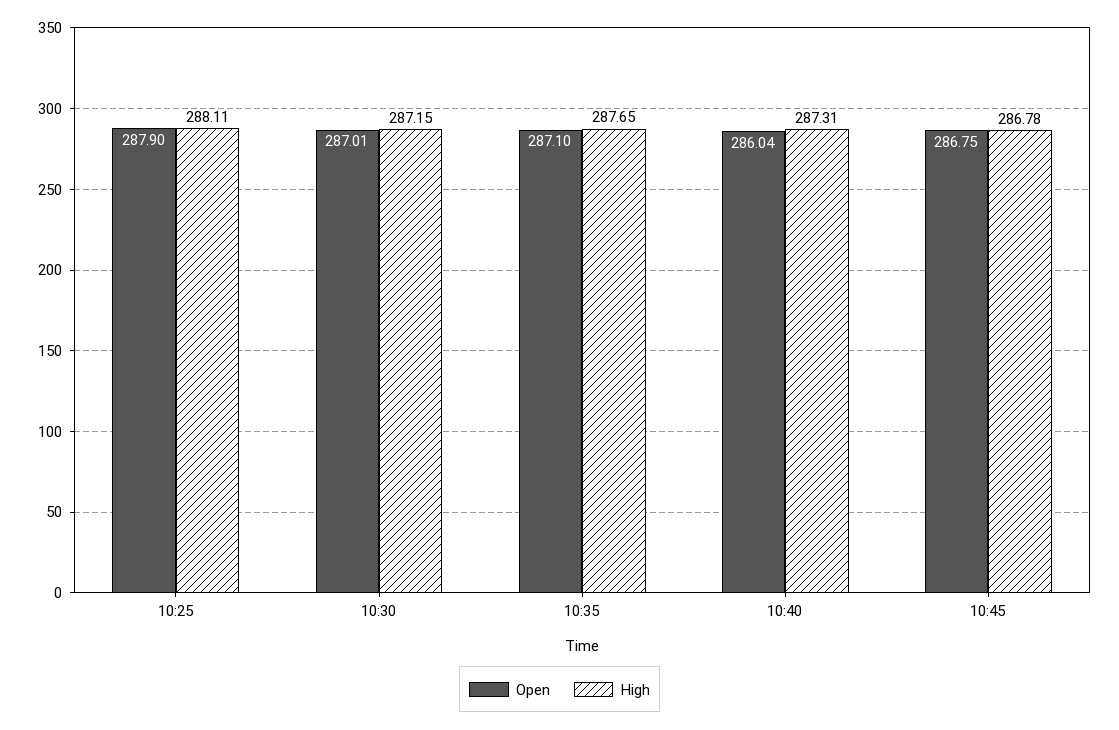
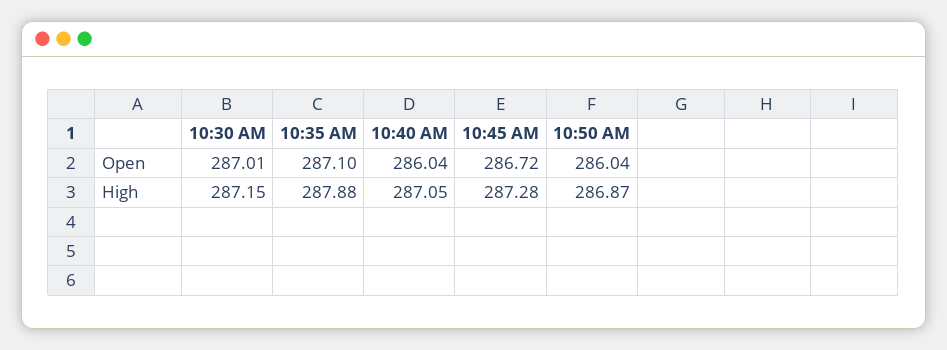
Open, 10:25: 287.9 -> none
High, 10:25: 288.11 -> none
High, 10:35: 287.65 -> 287.88
High, 10:40: 287.31 -> 287.05
Open, 10:45: 286.75 -> 286.72
High, 10:45: 286.78 -> 287.28
Open, 10:50 AM: none -> 286.04
High, 10:50 AM: none -> 286.87

